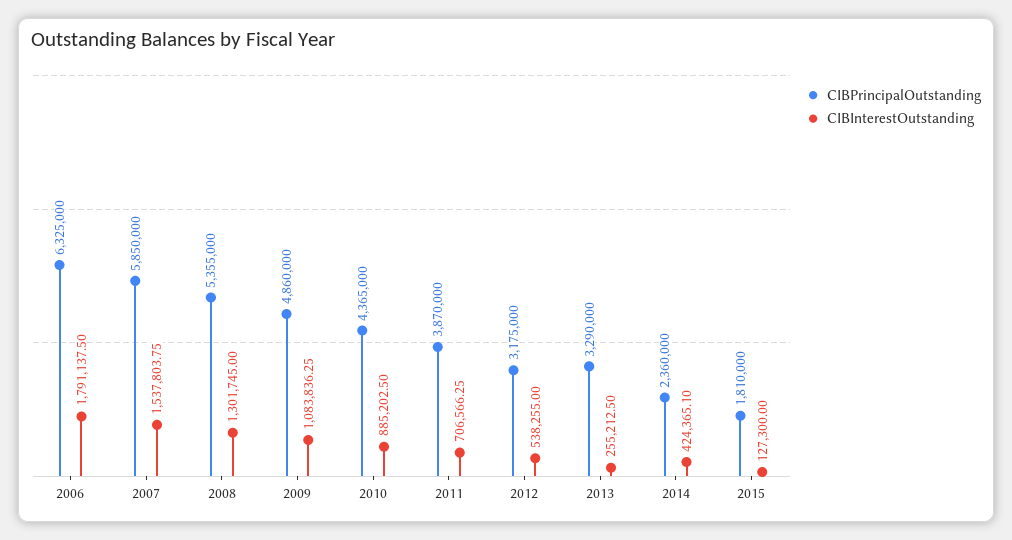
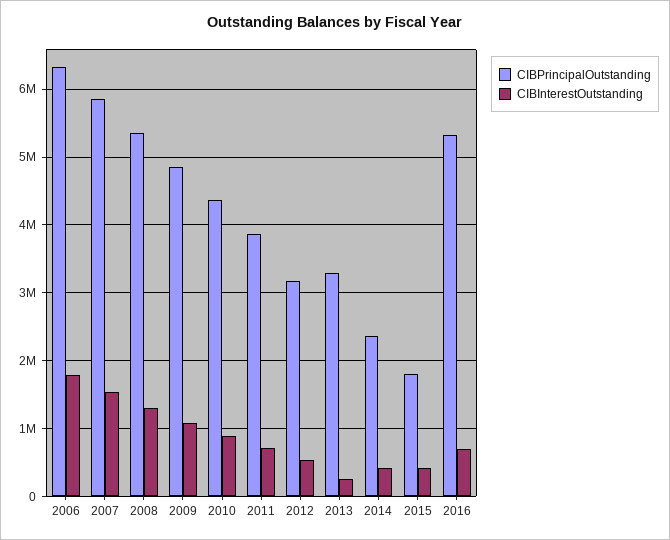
CIBInterestOutstanding, 2015: 127300 -> 400000
CIBPrincipalOutstanding, 2016: none -> 5300000
CIBInterestOutstanding, 2016: none -> 700000

